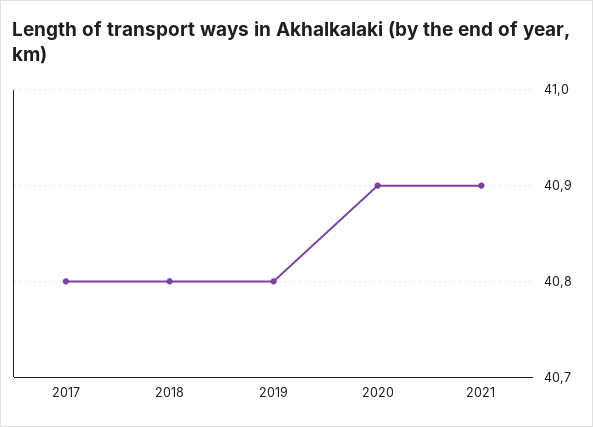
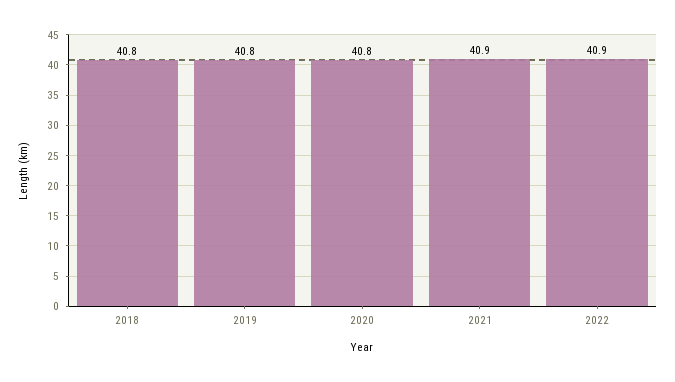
2017: 40.8 -> none
2020: 40.9 -> 40.8
2022: none -> 40.9

